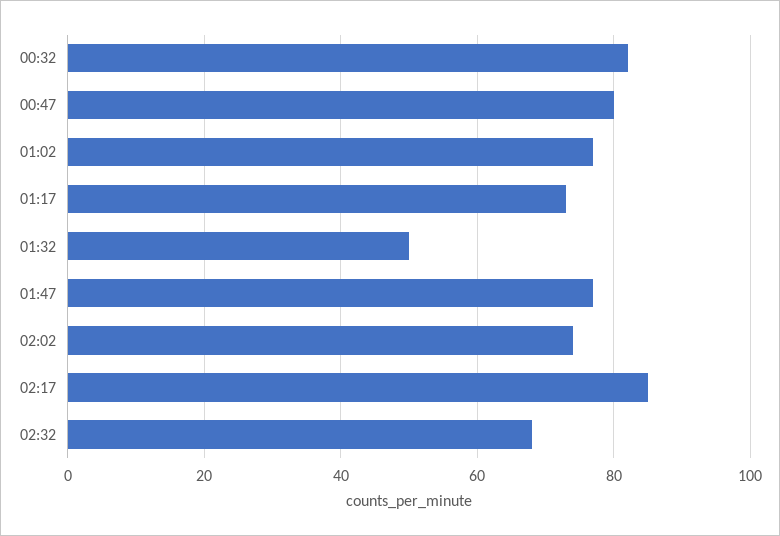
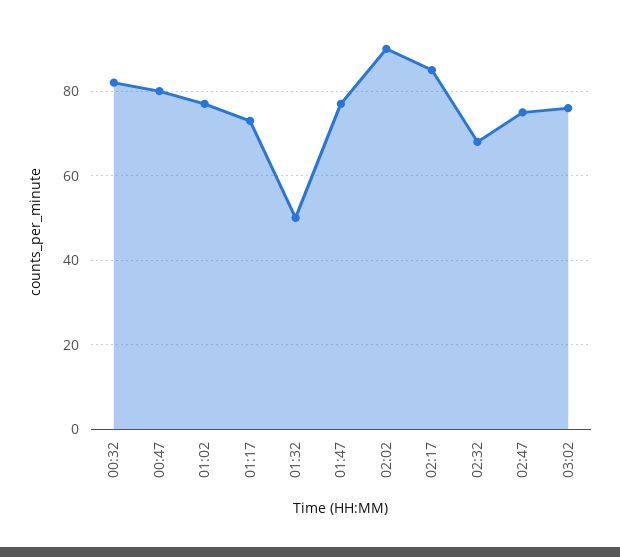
02:02: 75 -> 90
02:47: none -> 75
03:02: none -> 75

